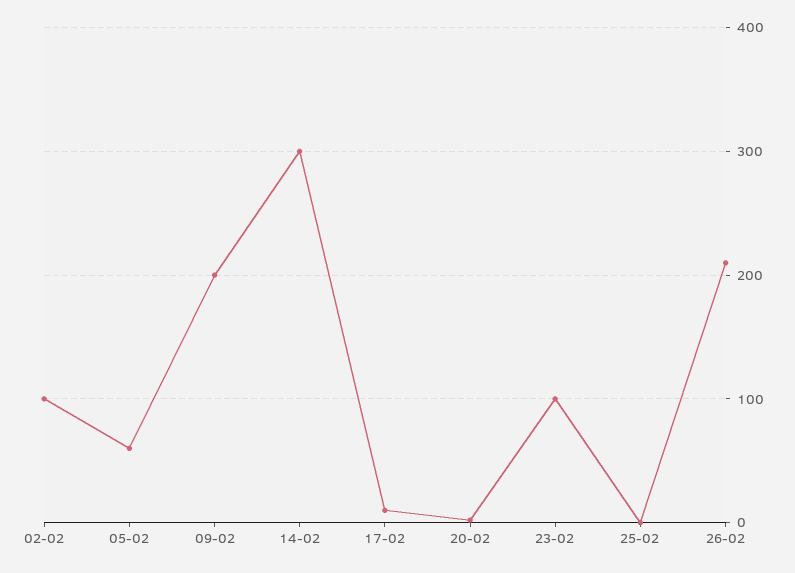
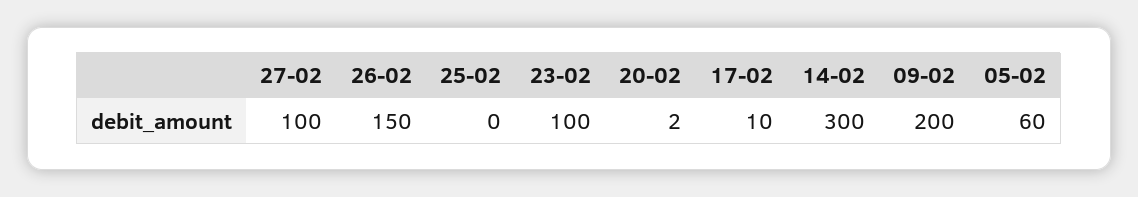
02-02: 100 -> none
26-02: 210 -> 150
27-02: none -> 100

